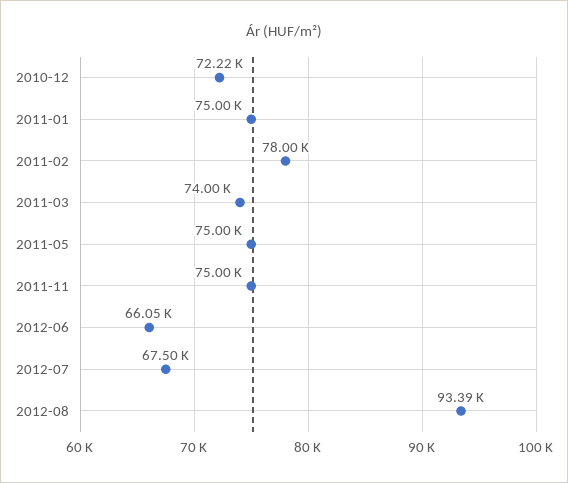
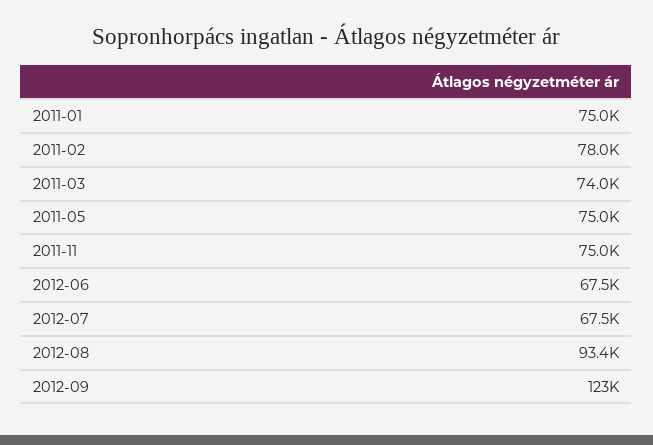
2010-12: 72220 -> none
2012-06: 66050 -> 67500
2012-09: none -> 123000

